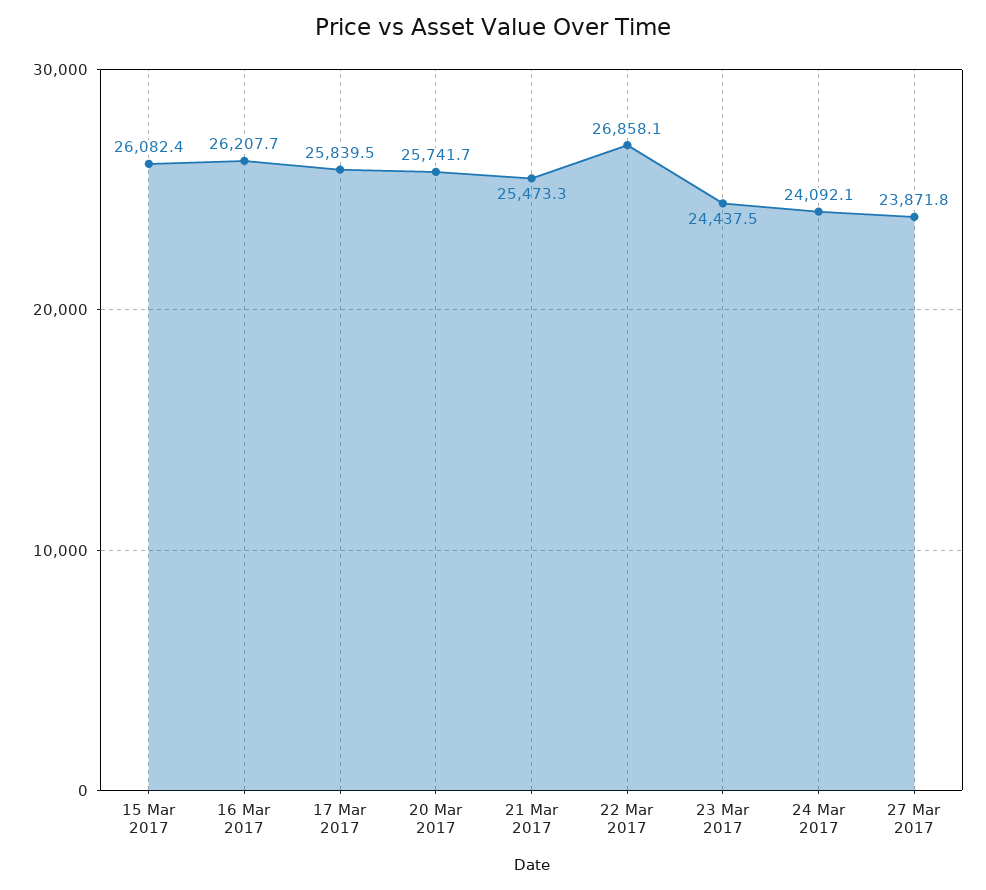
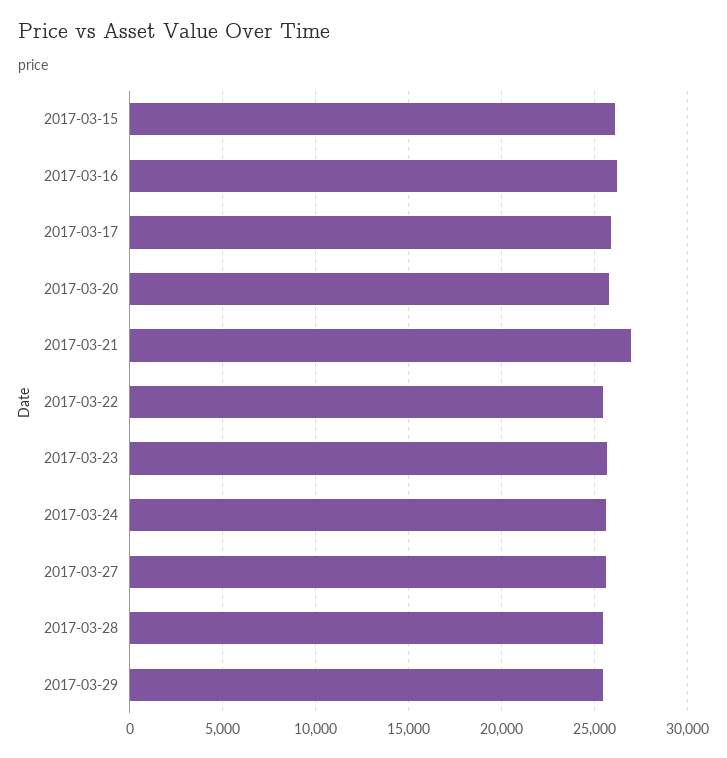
21 Mar 2017: 25473.3 -> 27000
22 Mar 2017: 26858.1 -> 25500
23 Mar 2017: 24437.5 -> 25500
24 Mar 2017: 24092.1 -> 25500
27 Mar 2017: 23871.8 -> 25500
2017-03-28: none -> 25500
2017-03-29: none -> 25500

